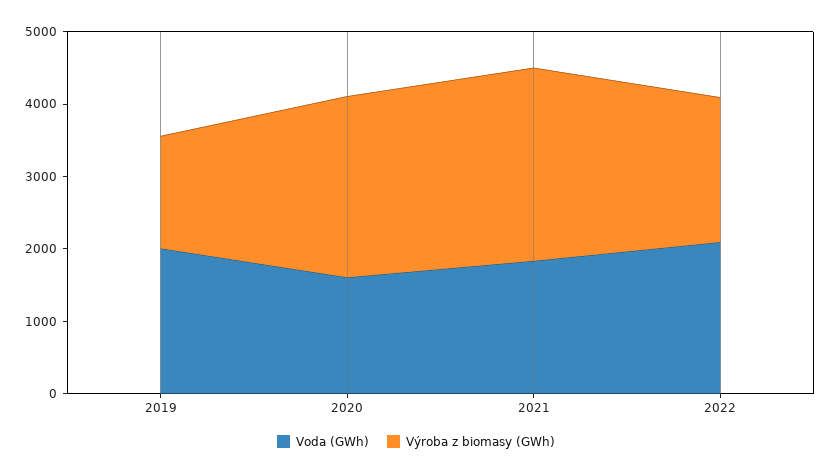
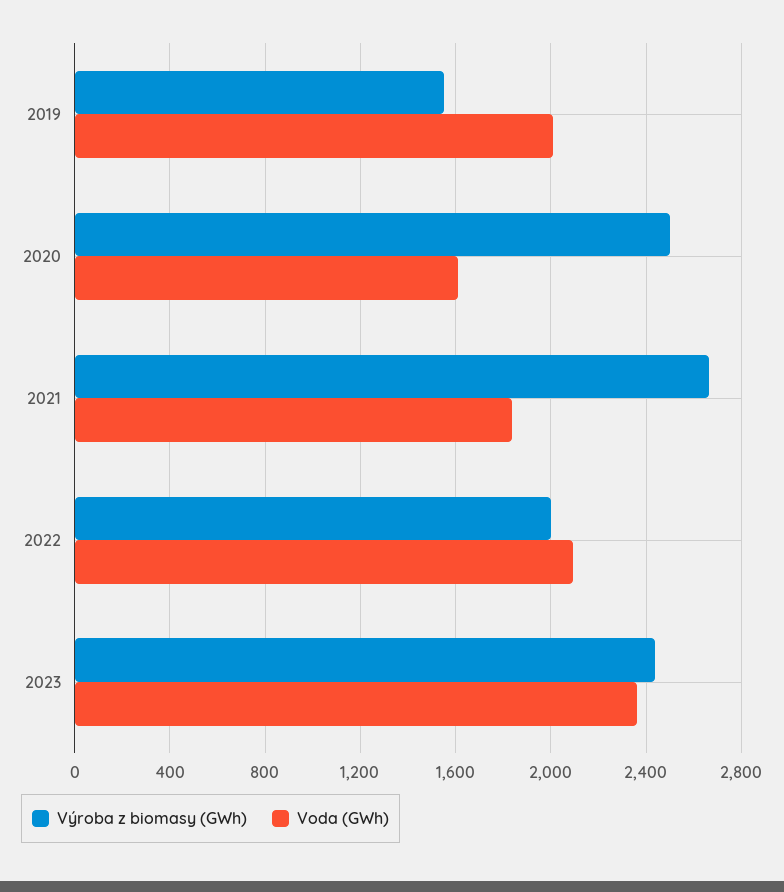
Výroba z biomasy (GWh), 2023: none -> 2450
Voda (GWh), 2023: none -> 2350

